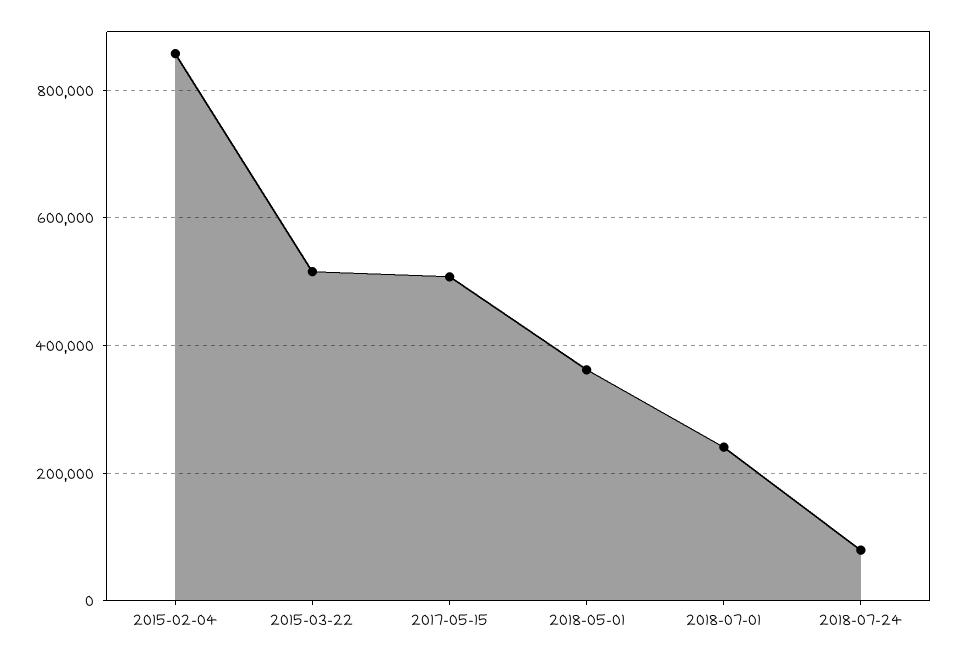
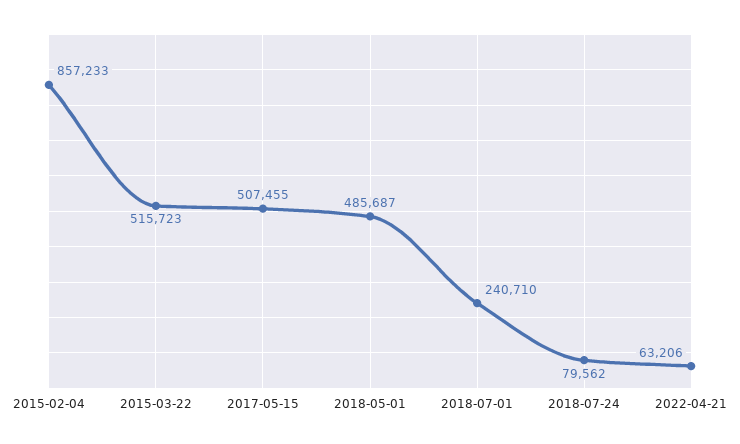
2018-05-01: 360000 -> 485687
2022-04-21: none -> 63206

